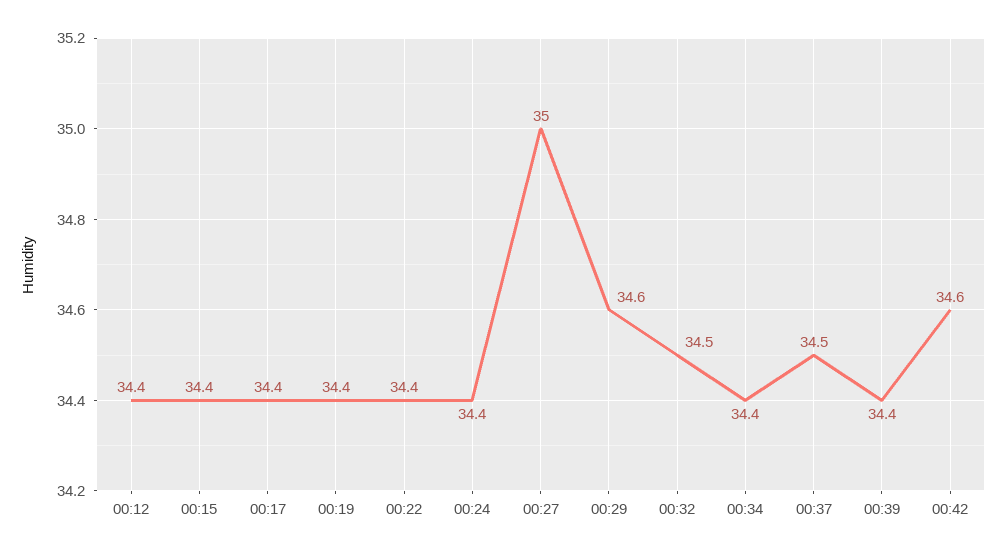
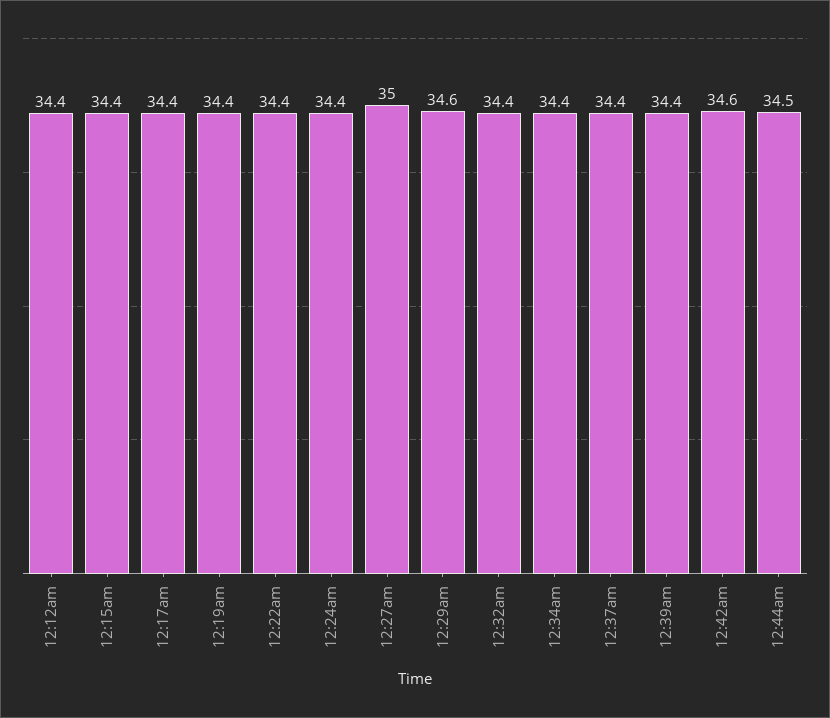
00:32: 34.5 -> 34.4
00:37: 34.5 -> 34.4
12:44am: none -> 34.5

